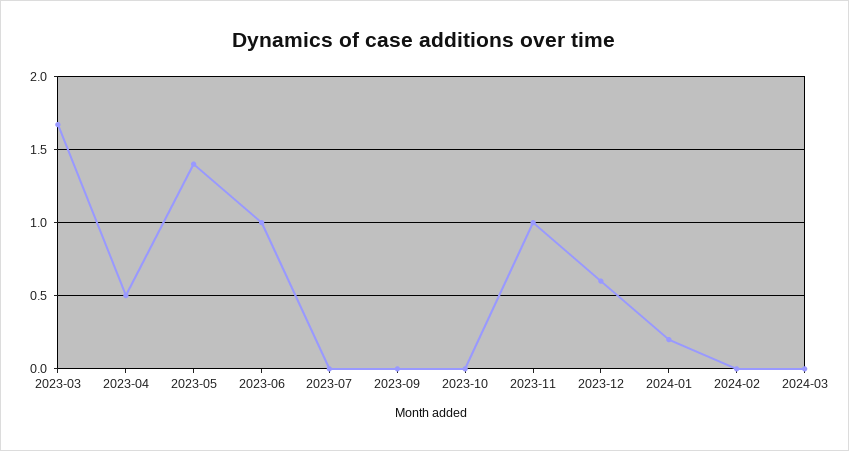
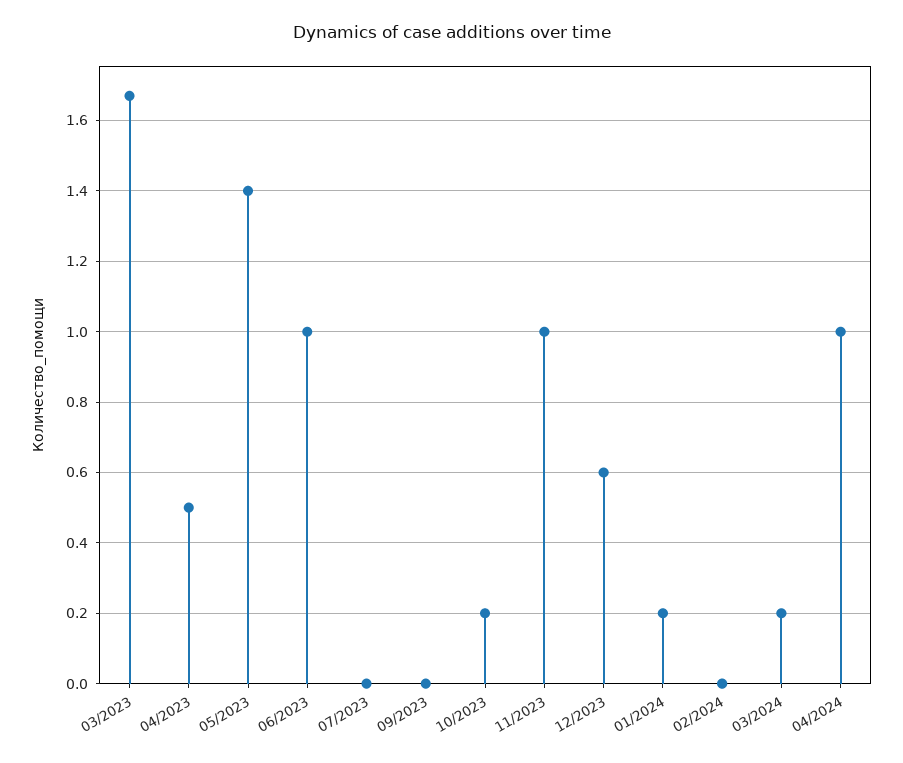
2023-10: 0 -> 0.2
2024-03: 0 -> 0.2
04/2024: none -> 1

